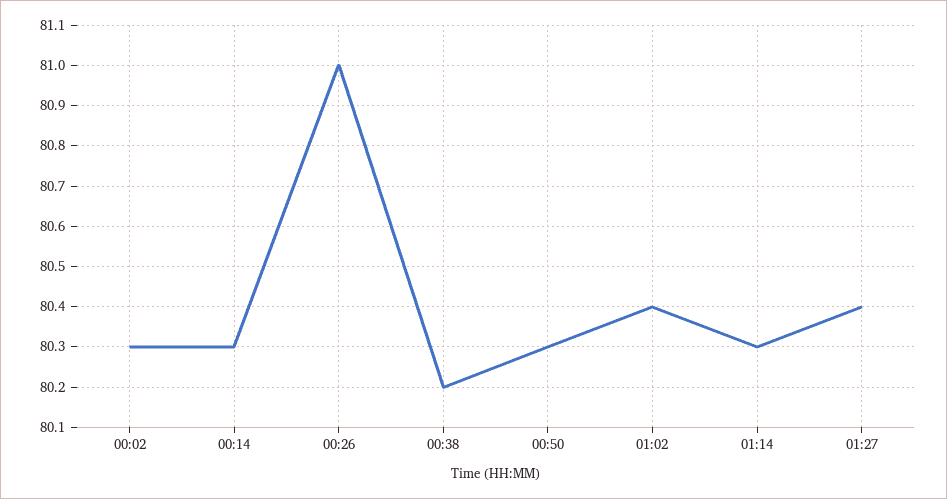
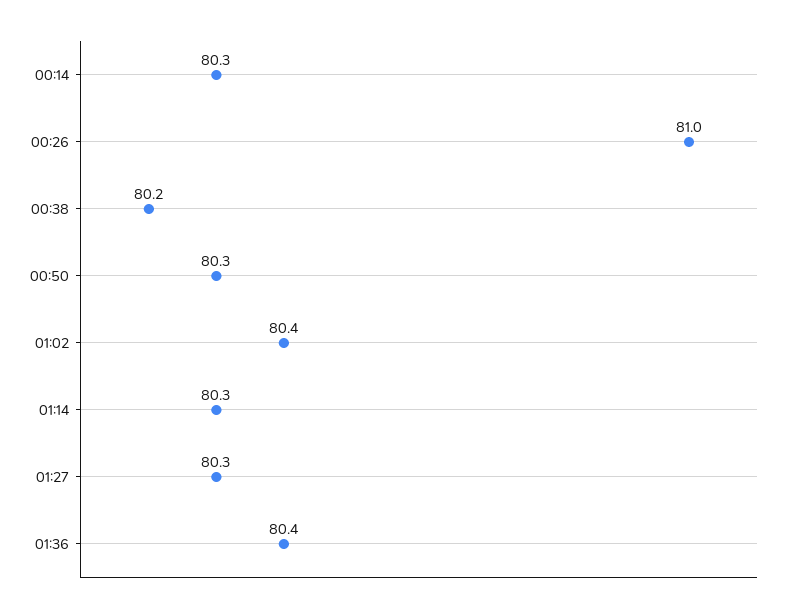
00:02: 80.3 -> none
01:27: 80.4 -> 80.3
01:36: none -> 80.4

